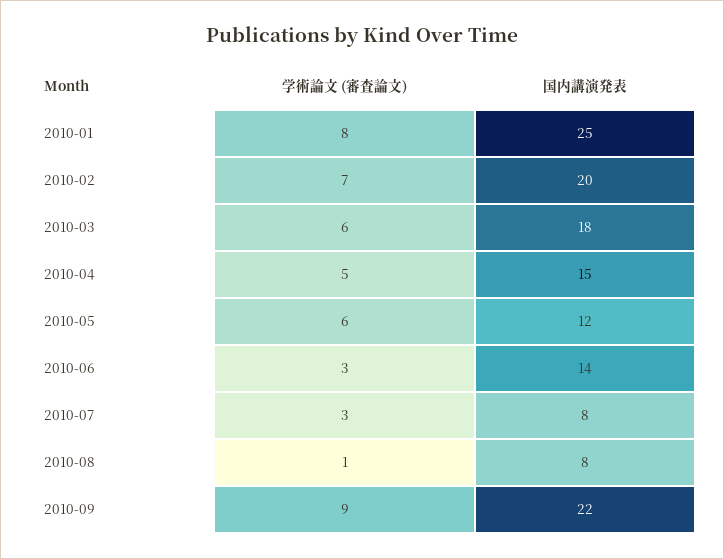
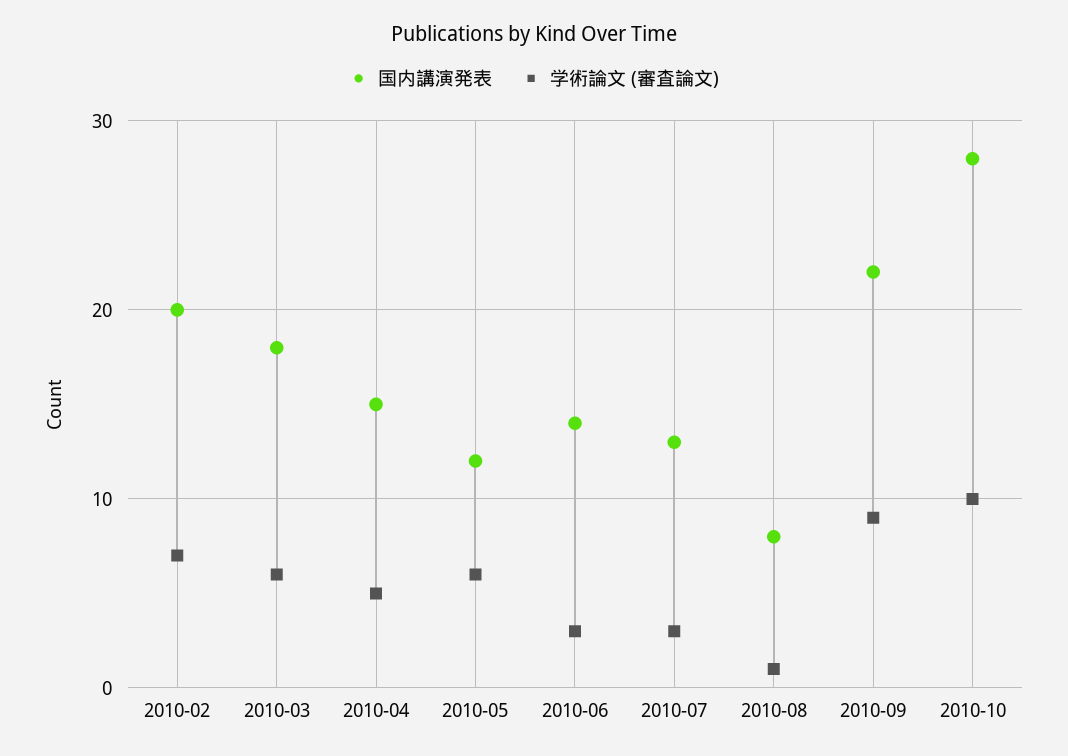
学術論文 (審査論文), 2010-01: 8 -> none
国内講演発表, 2010-01: 25 -> none
国内講演発表, 2010-07: 8 -> 13
国内講演発表, 2010-10: none -> 28
学術論文 (審査論文), 2010-10: none -> 10

